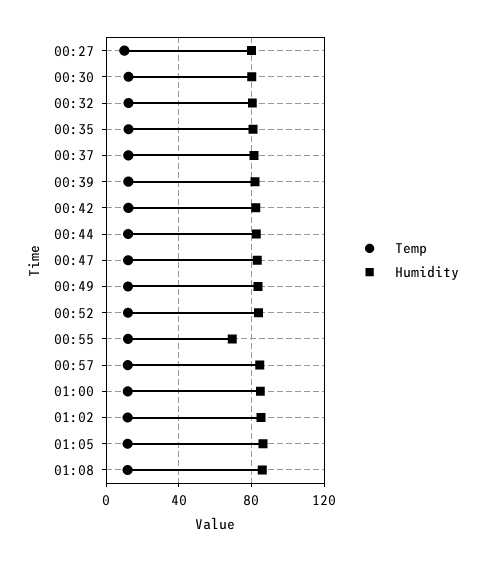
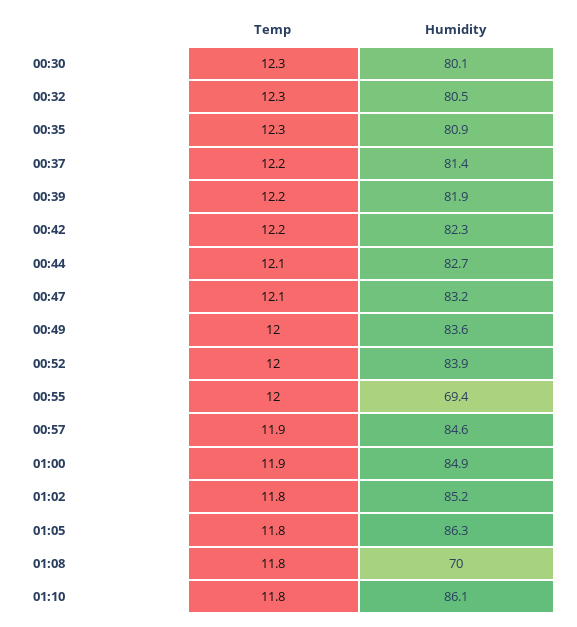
Temp, 00:27: 10 -> none
Humidity, 00:27: 80 -> none
Humidity, 01:08: 85 -> 70
Temp, 01:10: none -> 11.8
Humidity, 01:10: none -> 86.1

